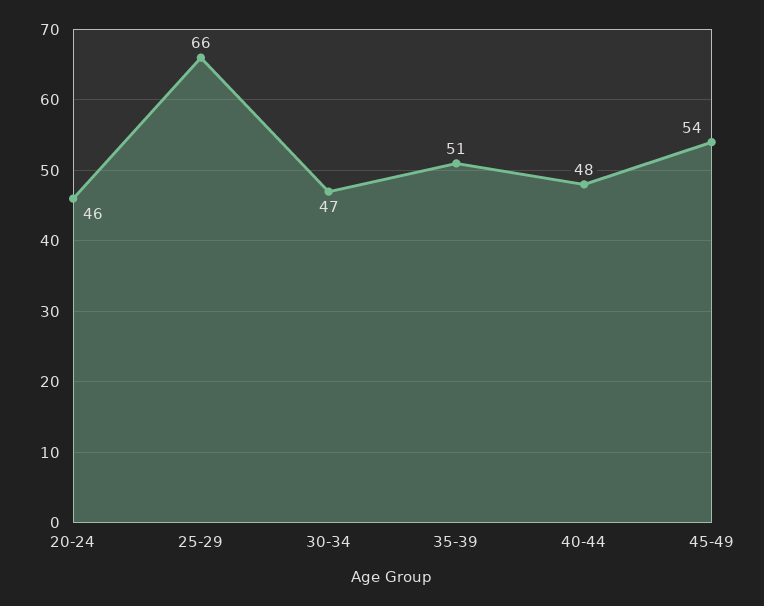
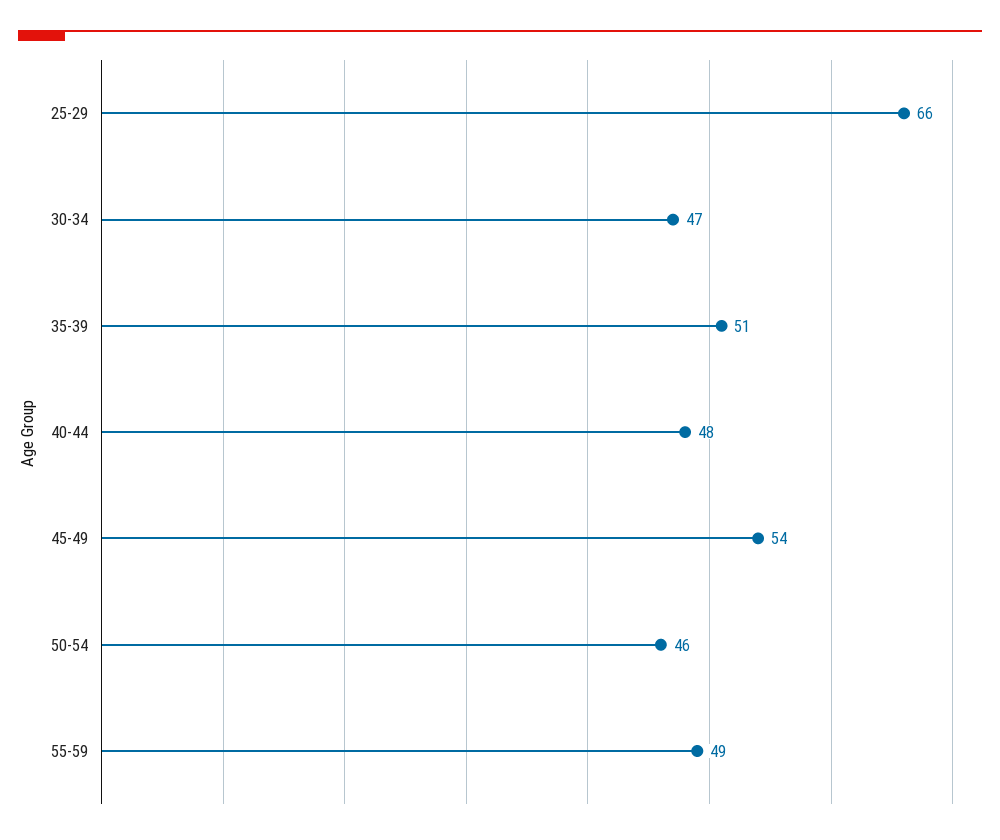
20-24: 46 -> none
50-54: none -> 46
55-59: none -> 49

